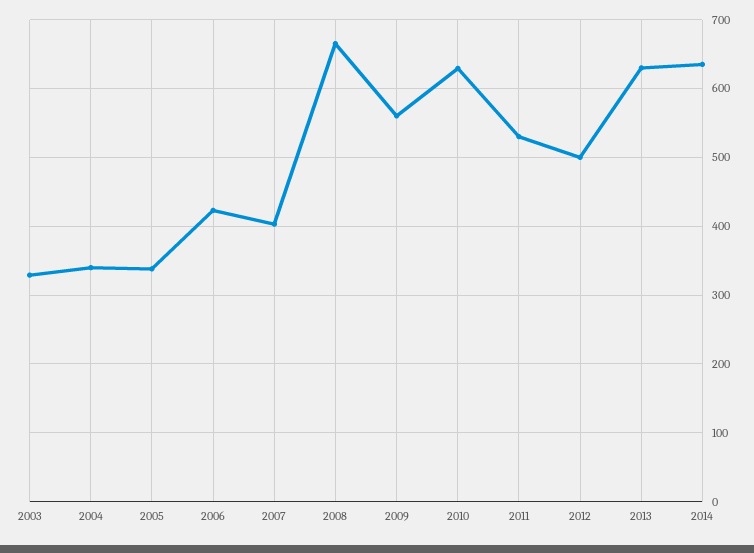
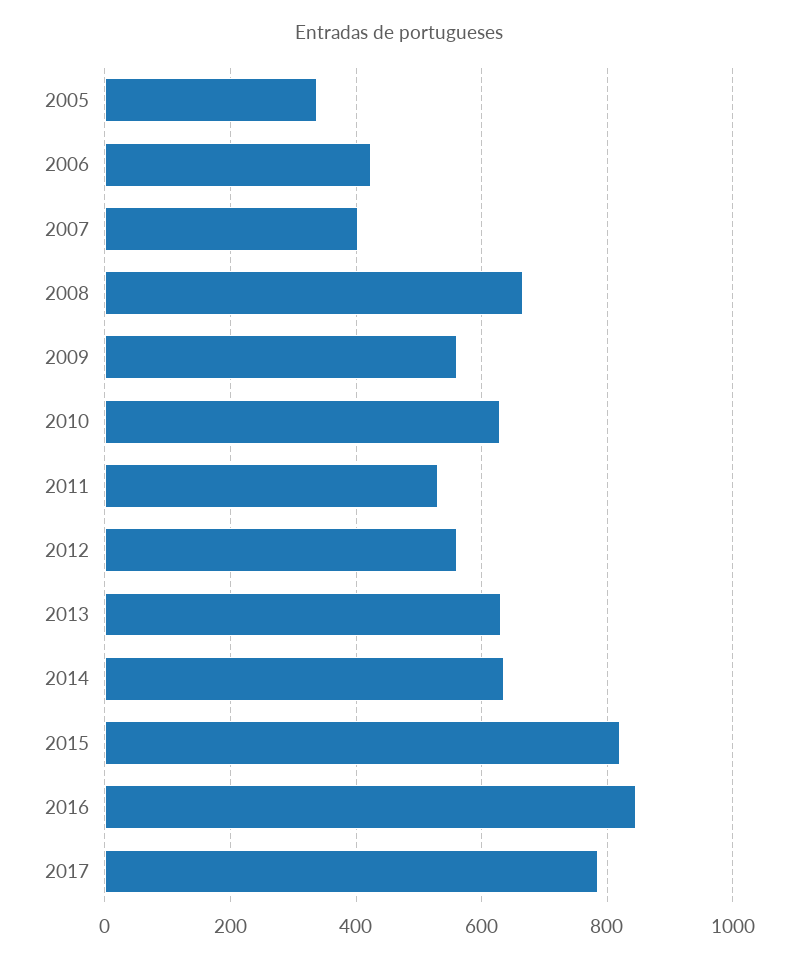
2003: 330 -> none
2004: 340 -> none
2012: 500 -> 560
2015: none -> 820
2016: none -> 840
2017: none -> 780

